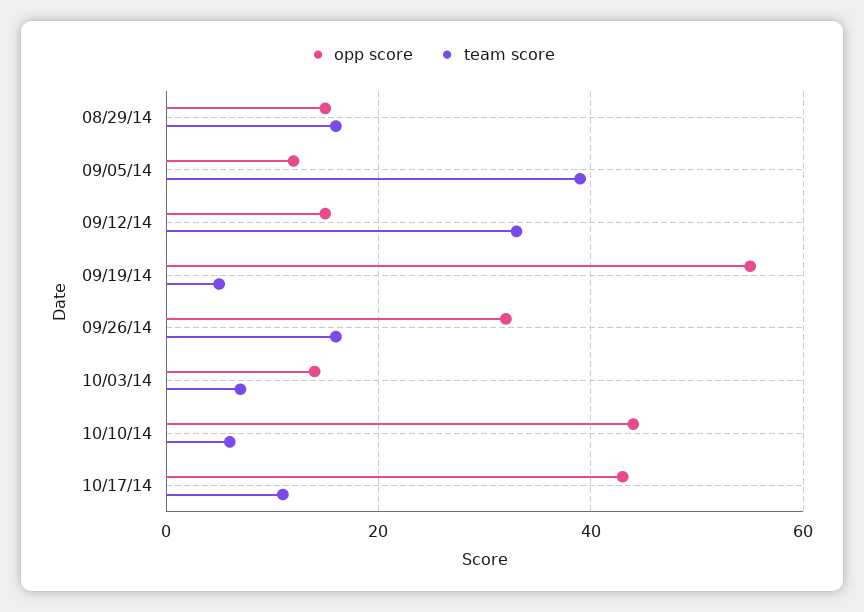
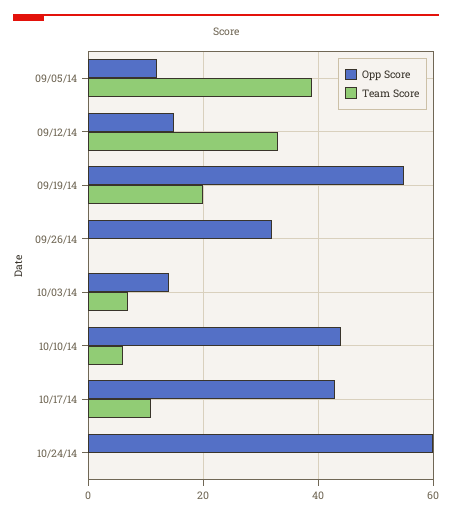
opp score, 08/29/14: 15 -> none
team score, 08/29/14: 15 -> none
team score, 09/19/14: 5 -> 20
team score, 09/26/14: 15 -> 0
opp score, 10/24/14: none -> 60
team score, 10/24/14: none -> 0

